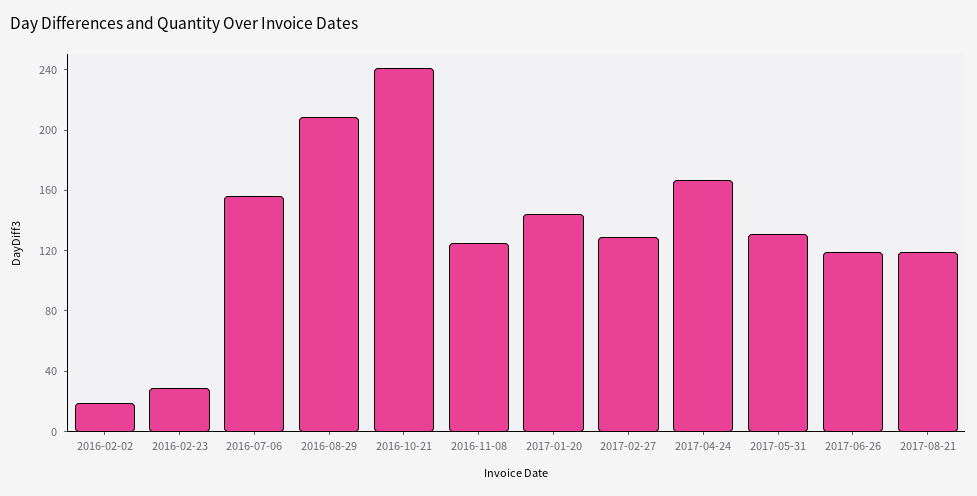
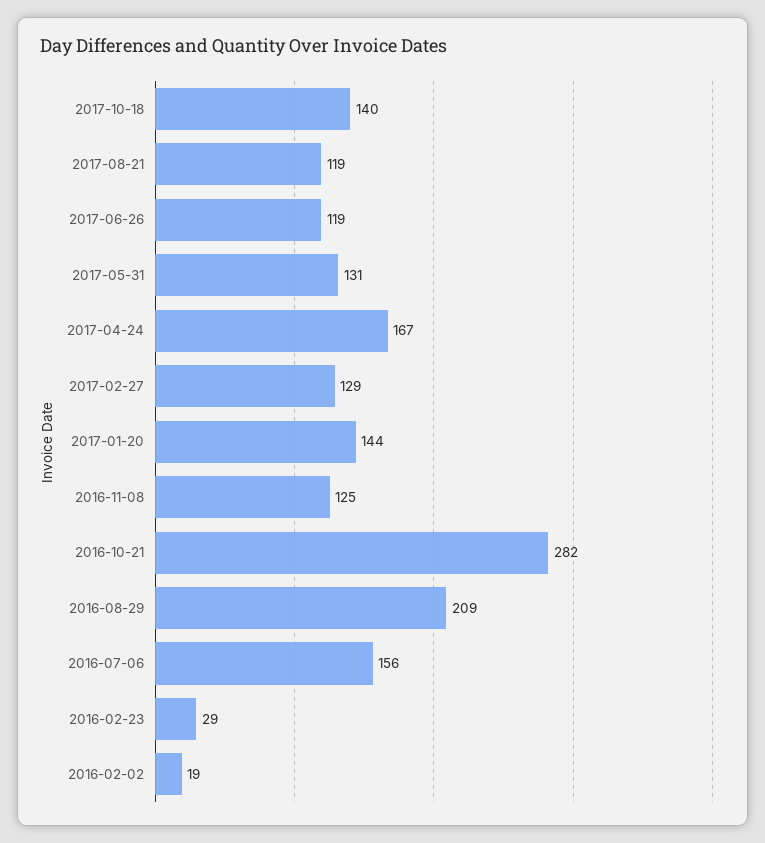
2016-10-21: 240 -> 282
2017-10-18: none -> 140

